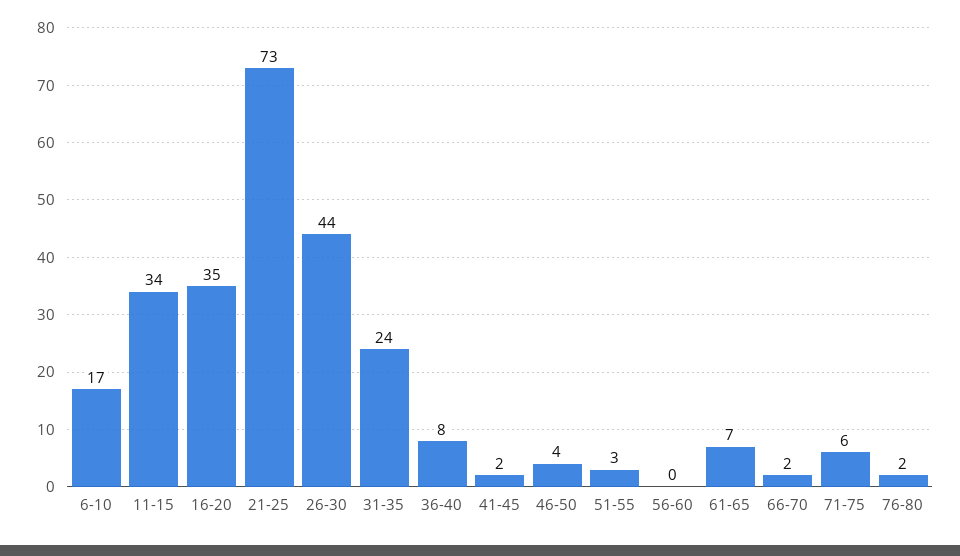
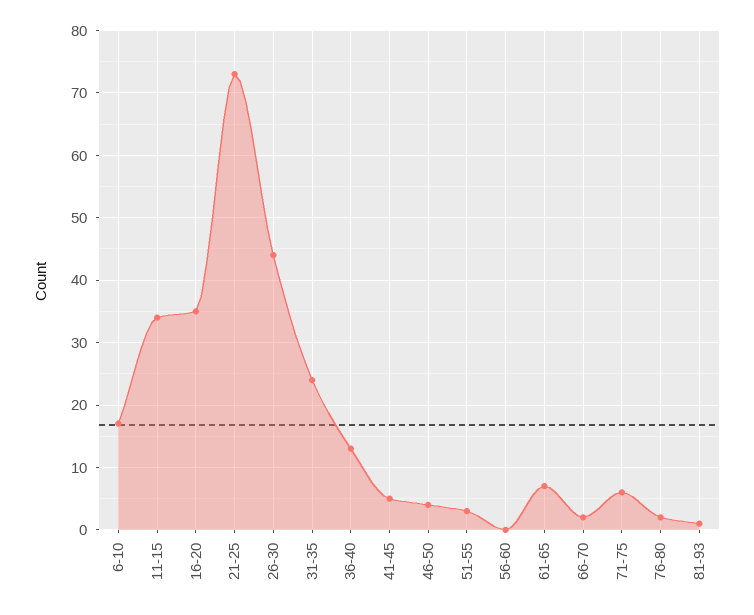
36-40: 8 -> 13
41-45: 2 -> 5
81-93: none -> 1

